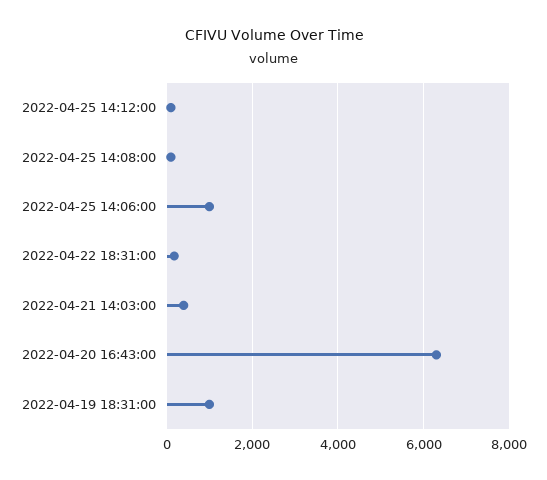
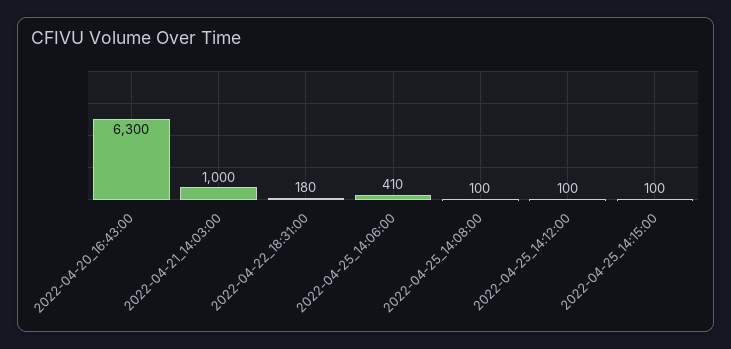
2022-04-25 14:06:00: 1000 -> 410
2022-04-21 14:03:00: 400 -> 1000
2022-04-19 18:31:00: 1000 -> none
2022-04-25_14:15:00: none -> 100

